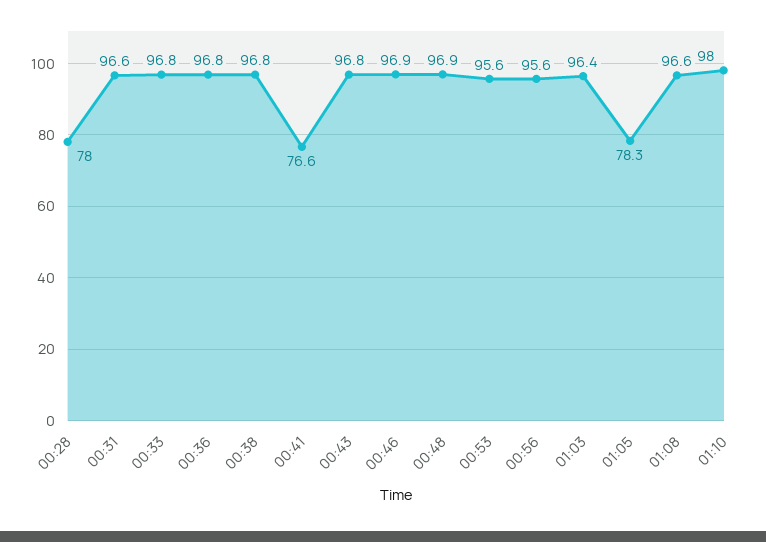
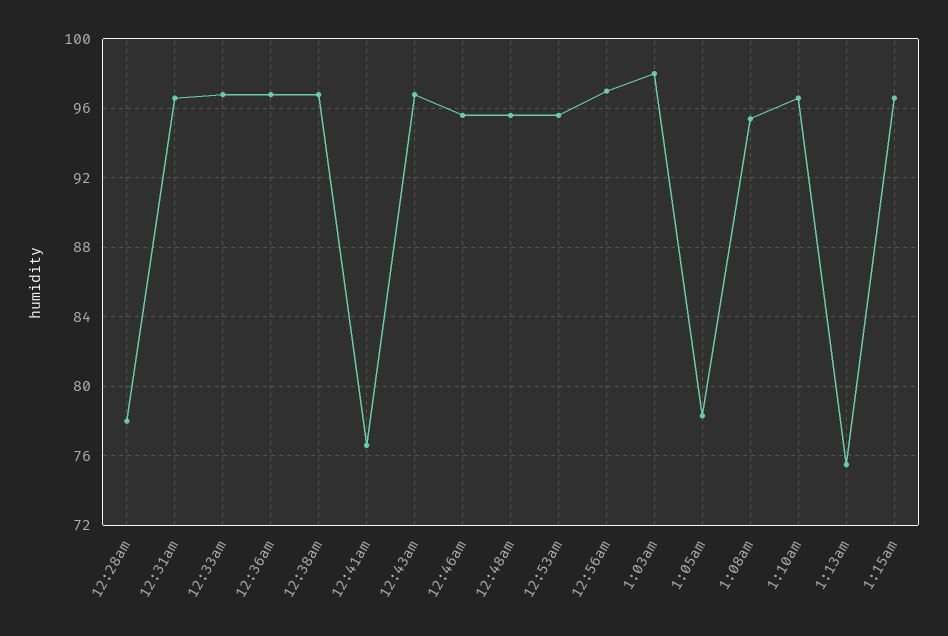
00:46: 96.9 -> 95.5
00:48: 96.9 -> 95.5
00:56: 95.6 -> 97
01:03: 96.4 -> 98
01:08: 96.6 -> 95.5
01:10: 98 -> 96.5
1:13am: none -> 75.5
1:15am: none -> 96.5

